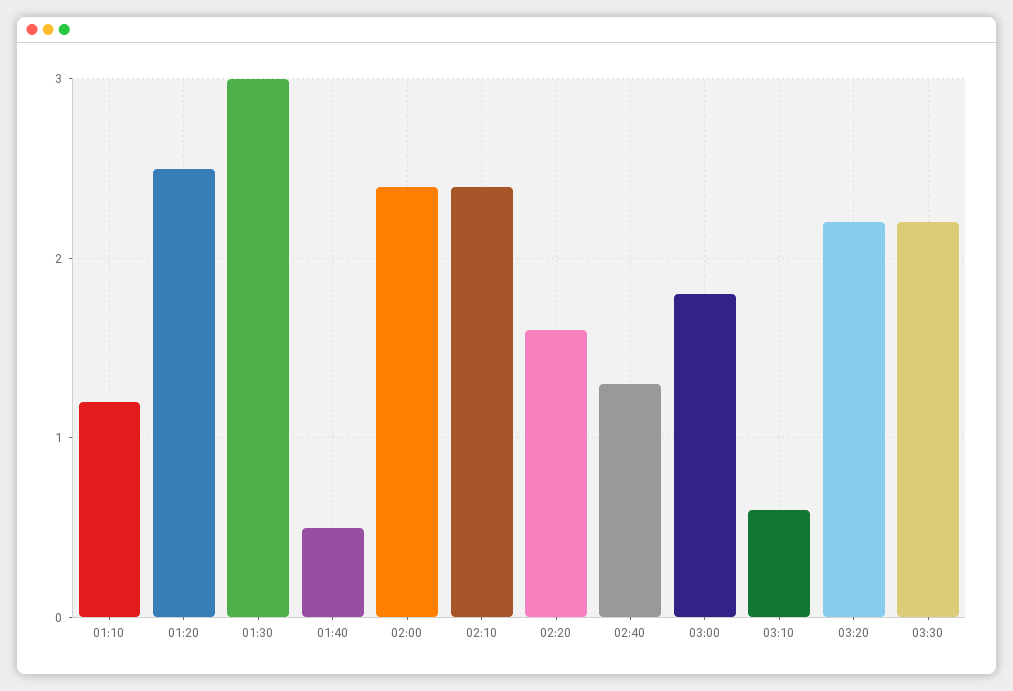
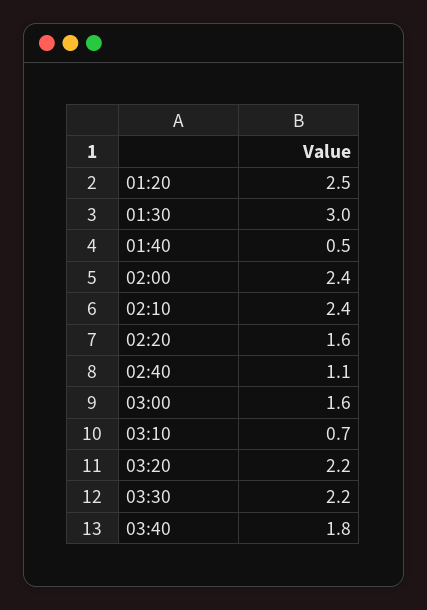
01:10: 1.2 -> none
02:40: 1.3 -> 1.1
03:00: 1.8 -> 1.6
03:10: 0.6 -> 0.7
03:40: none -> 1.8

